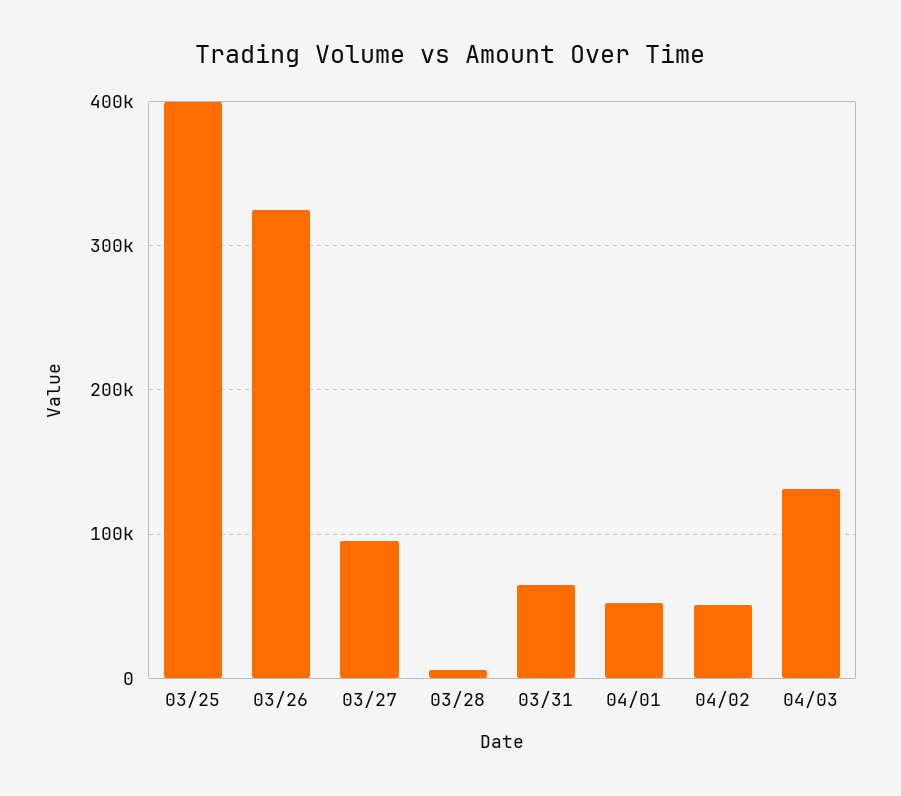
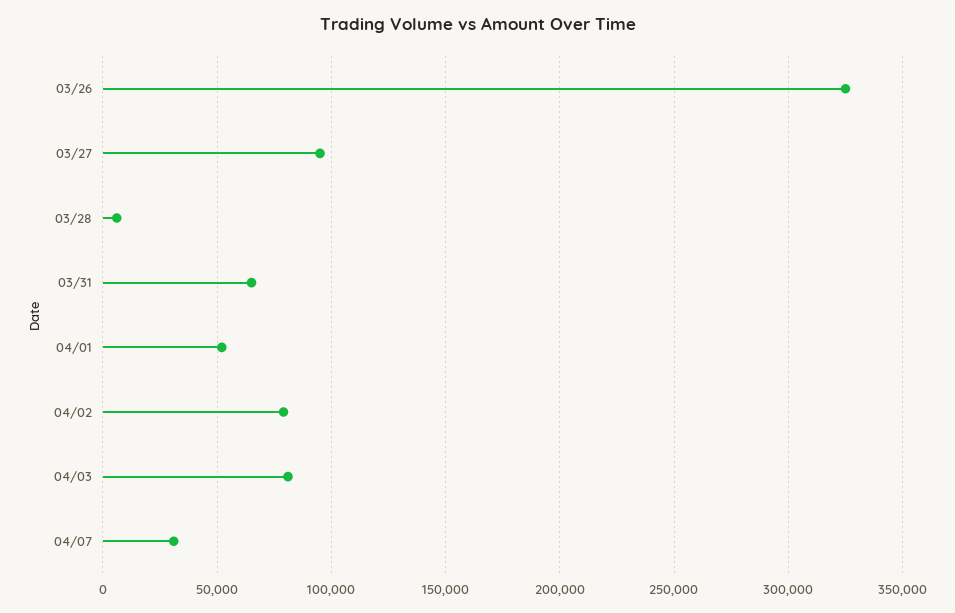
03/25: 400000 -> none
04/02: 50000 -> 80000
04/03: 130000 -> 80000
04/07: none -> 30000

